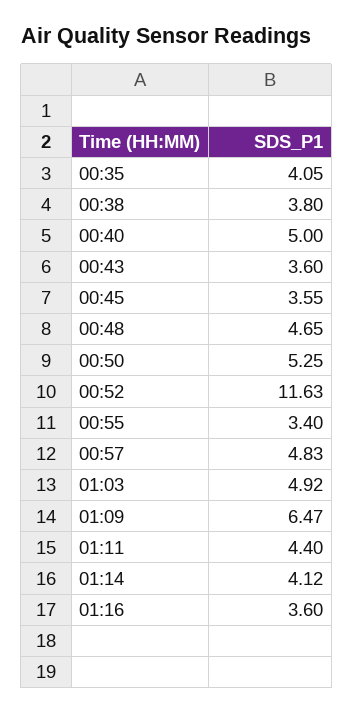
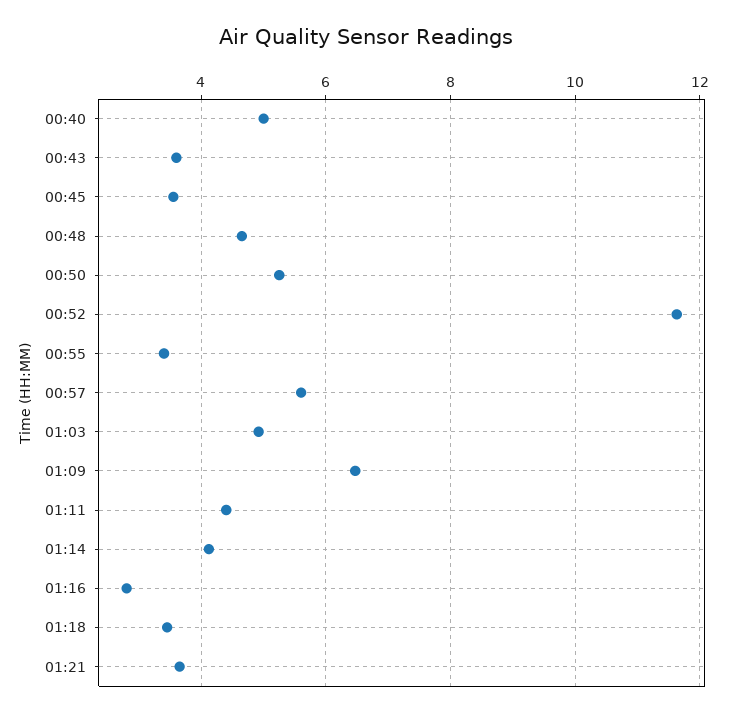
00:35: 4.05 -> none
00:38: 3.8 -> none
00:57: 4.83 -> 5.6
01:16: 3.6 -> 2.8
01:18: none -> 3.4
01:21: none -> 3.6

